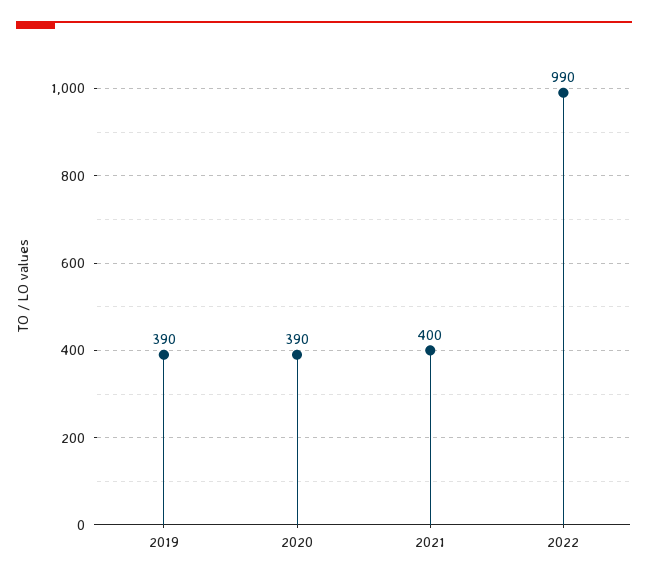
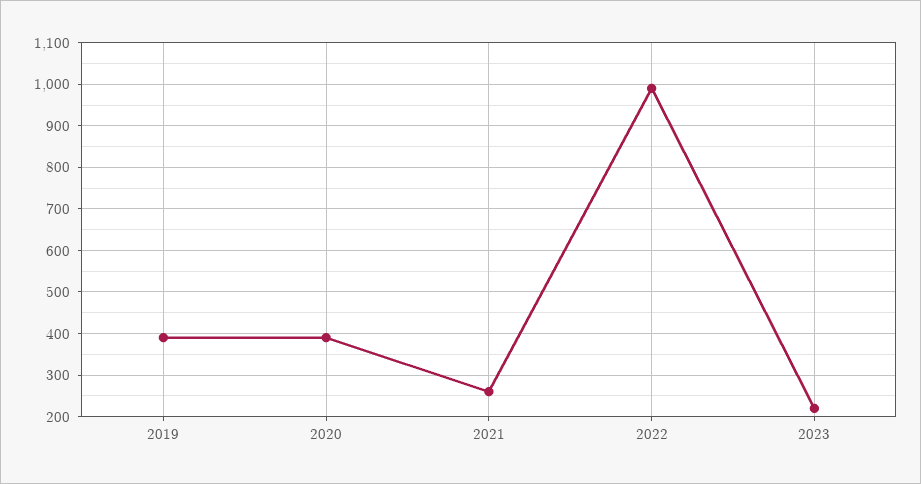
2021: 400 -> 260
2023: none -> 220

